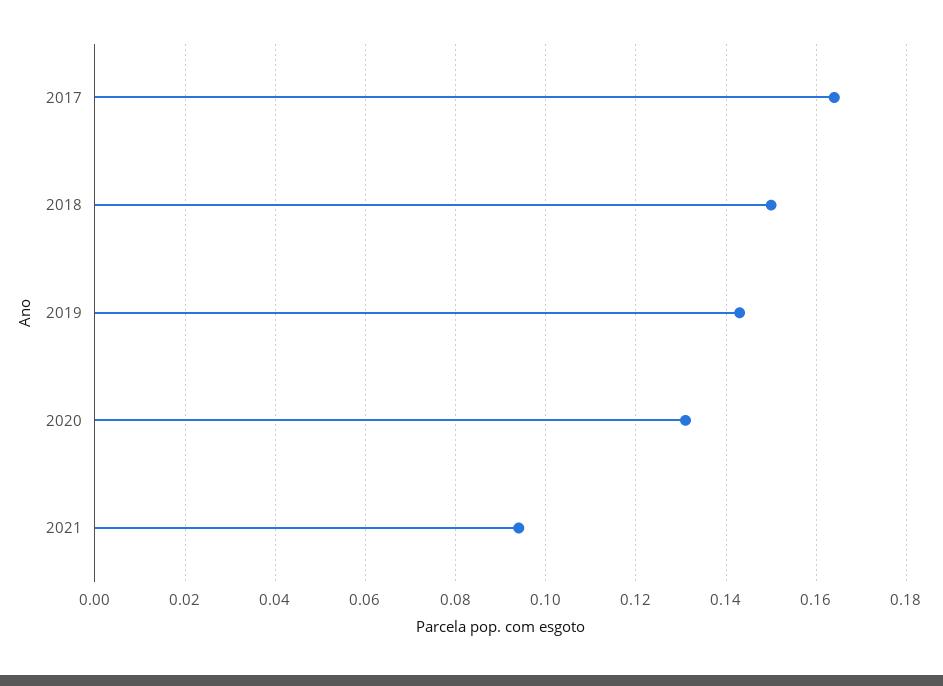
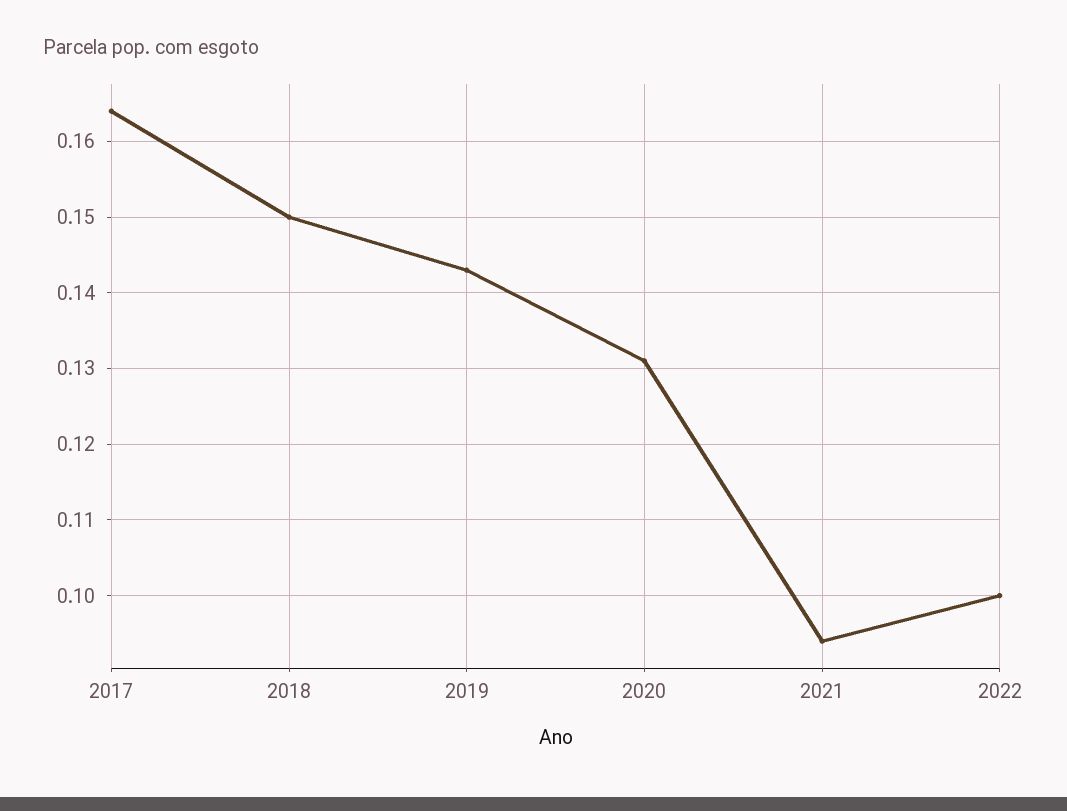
2022: none -> 0.1

